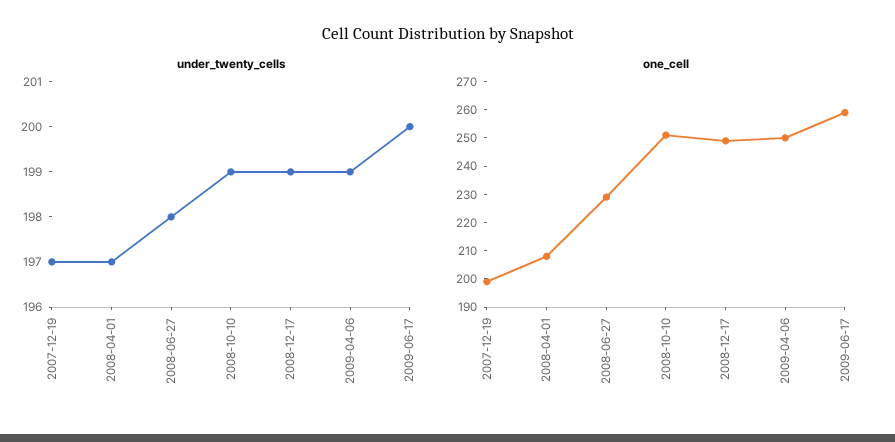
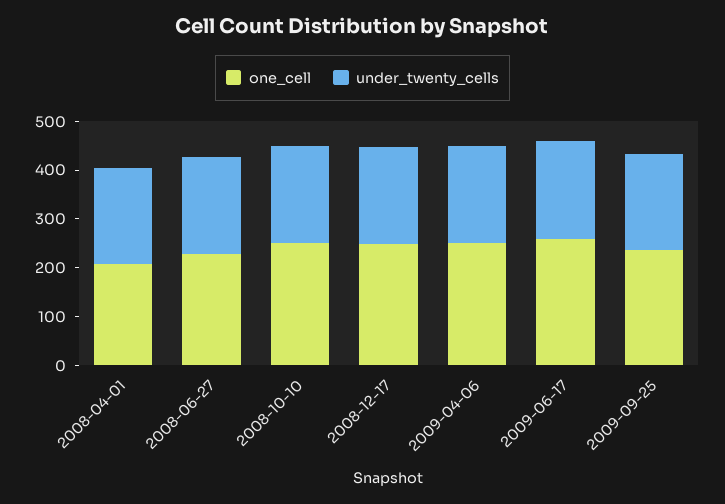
under_twenty_cells, 2007-12-19: 197 -> none
one_cell, 2007-12-19: 200 -> none
one_cell, 2009-09-25: none -> 240
under_twenty_cells, 2009-09-25: none -> 200

